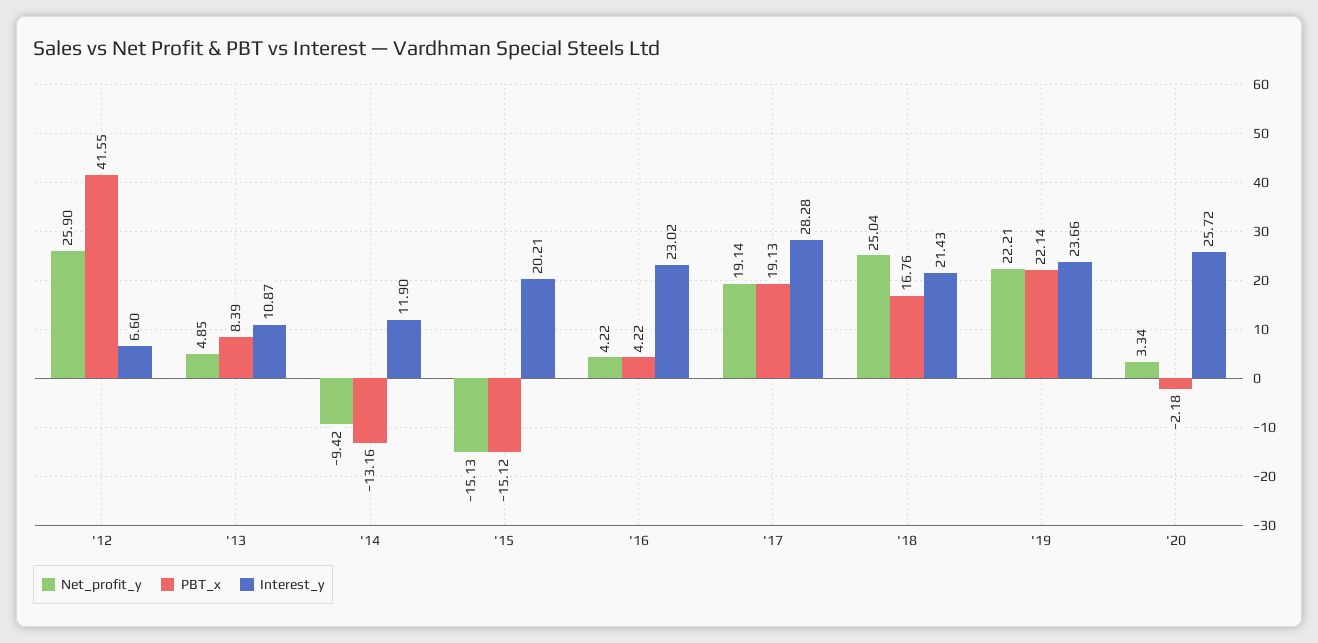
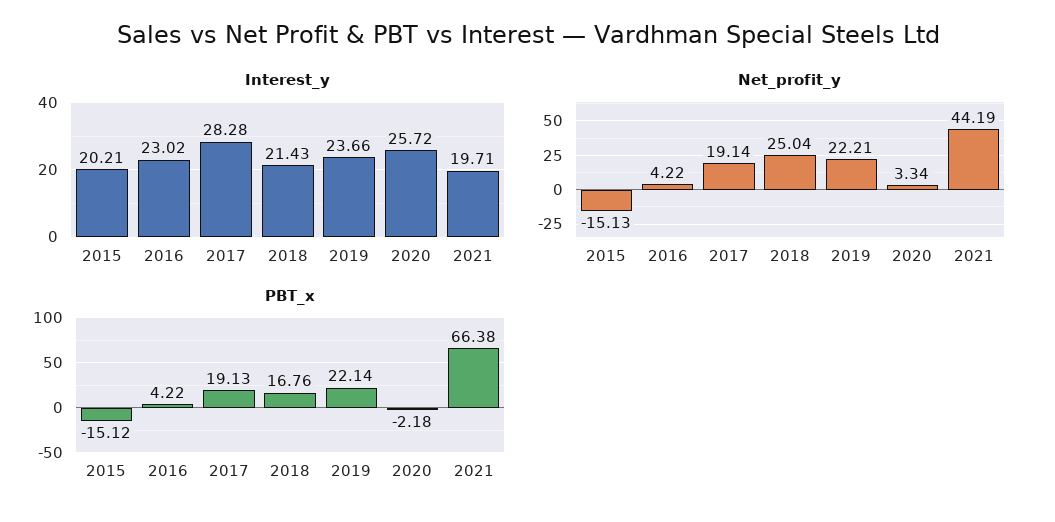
Net_profit_y, '12: 25.9 -> none
PBT_x, '12: 41.55 -> none
Interest_y, '12: 6.6 -> none
Net_profit_y, '13: 4.85 -> none
PBT_x, '13: 8.39 -> none
Interest_y, '13: 10.87 -> none
Net_profit_y, '14: -9.42 -> none
PBT_x, '14: -13.16 -> none
Interest_y, '14: 11.9 -> none
Interest_y, 2021: none -> 19.71
Net_profit_y, 2021: none -> 44.19
PBT_x, 2021: none -> 66.38

